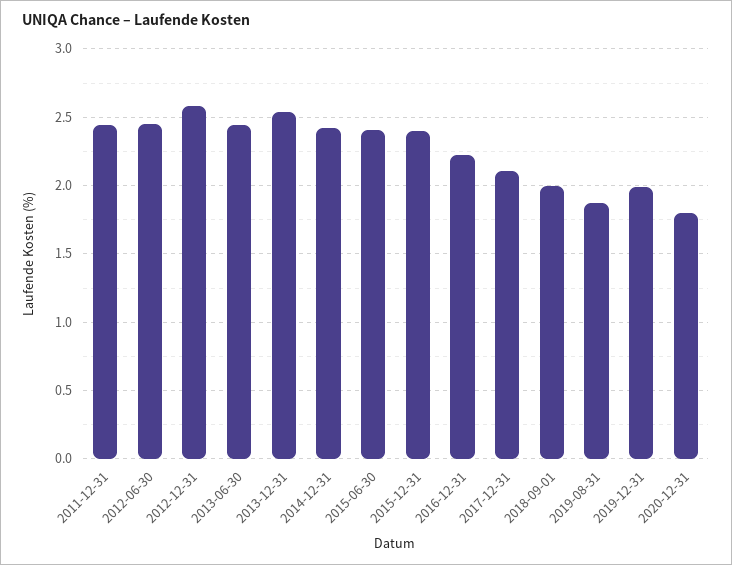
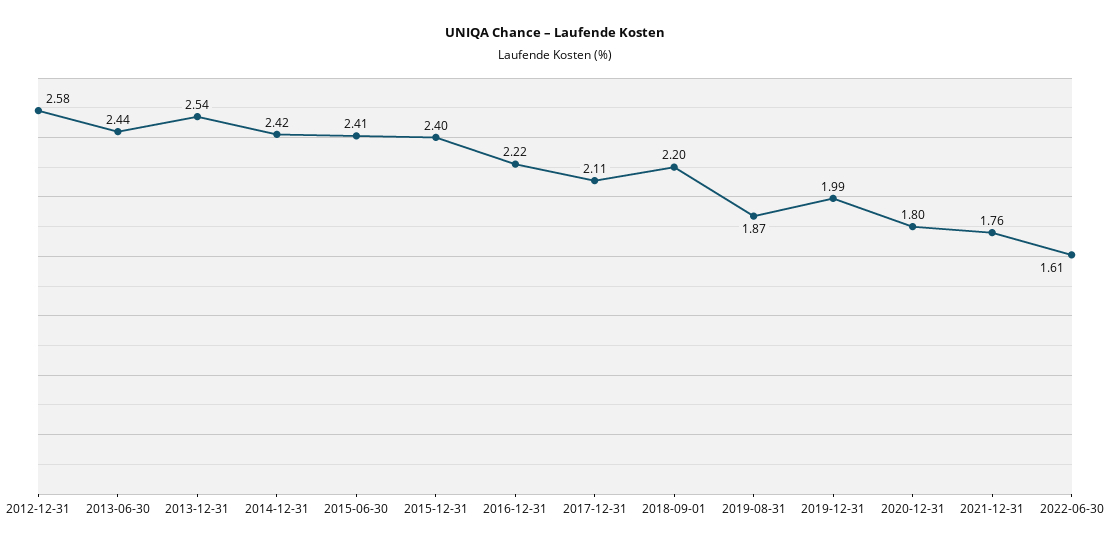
2011-12-31: 2.45 -> none
2012-06-30: 2.45 -> none
2018-09-01: 2 -> 2.2
2021-12-31: none -> 1.76
2022-06-30: none -> 1.61

